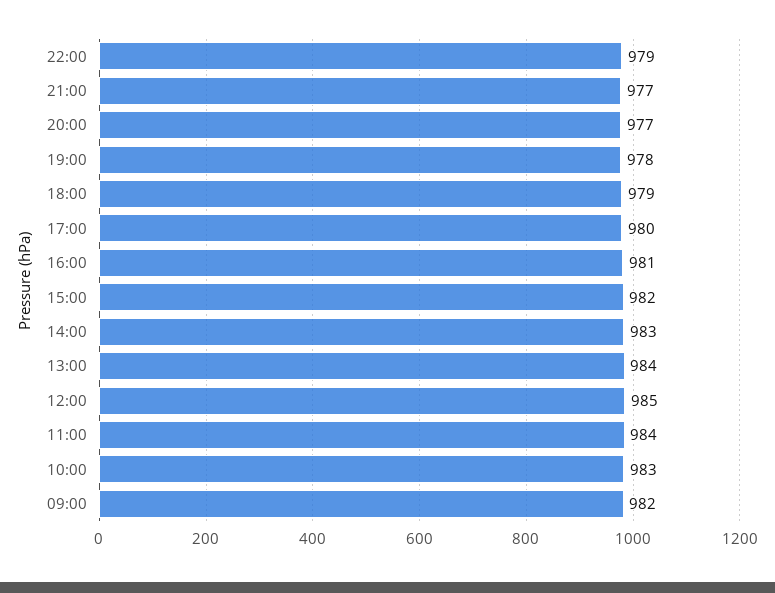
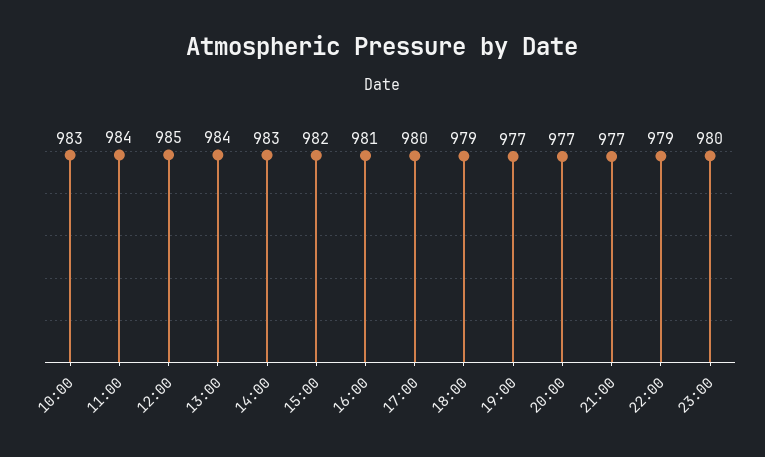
19:00: 978 -> 977
09:00: 982 -> none
23:00: none -> 980

